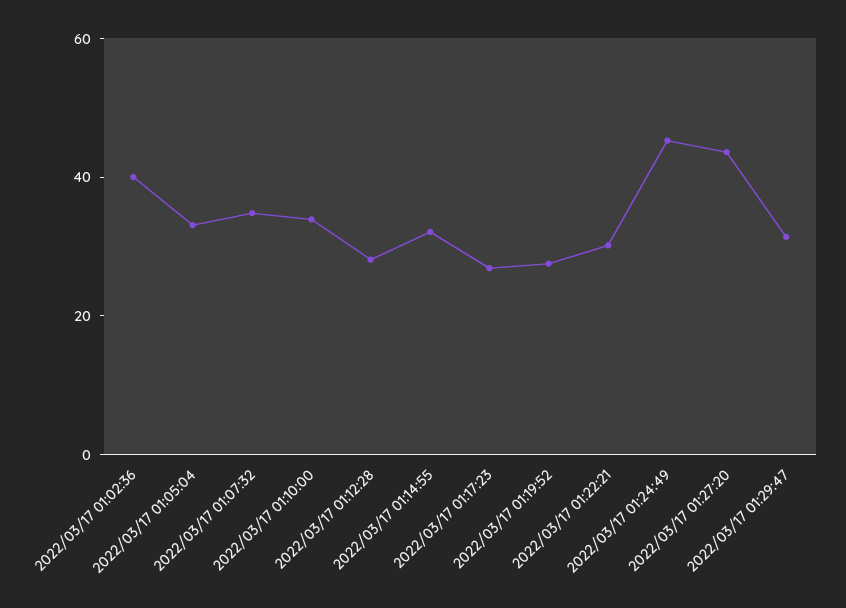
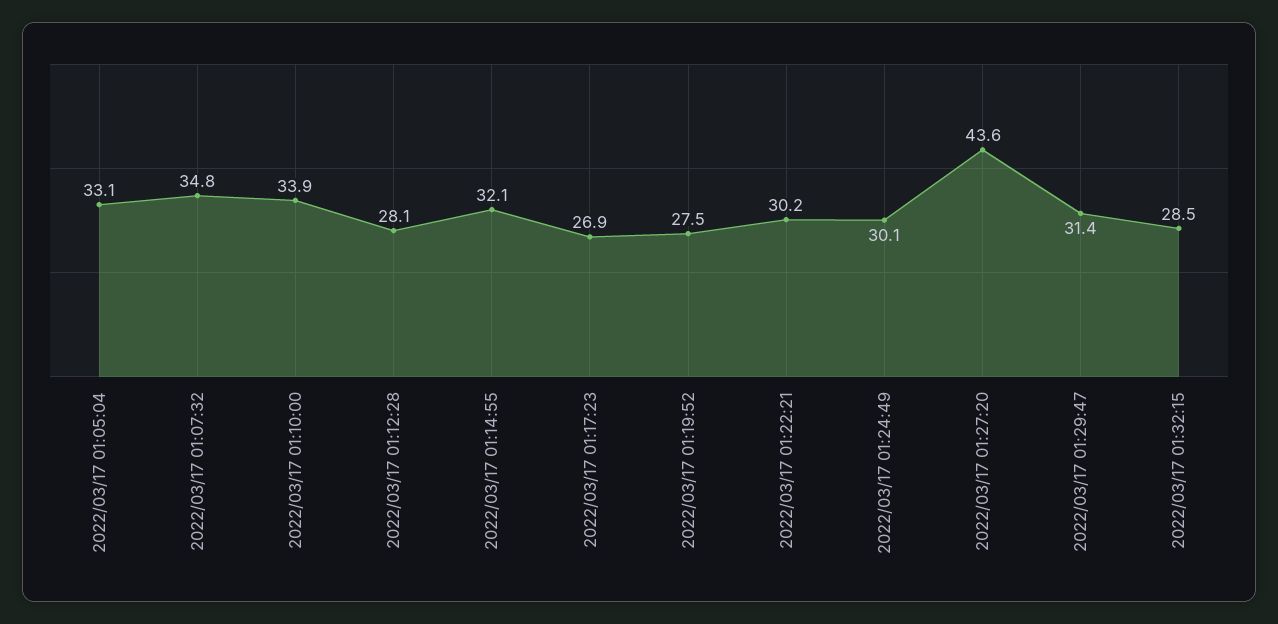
2022/03/17 01:02:36: 40 -> none
2022/03/17 01:24:49: 45 -> 30.1
2022/03/17 01:32:15: none -> 28.5

